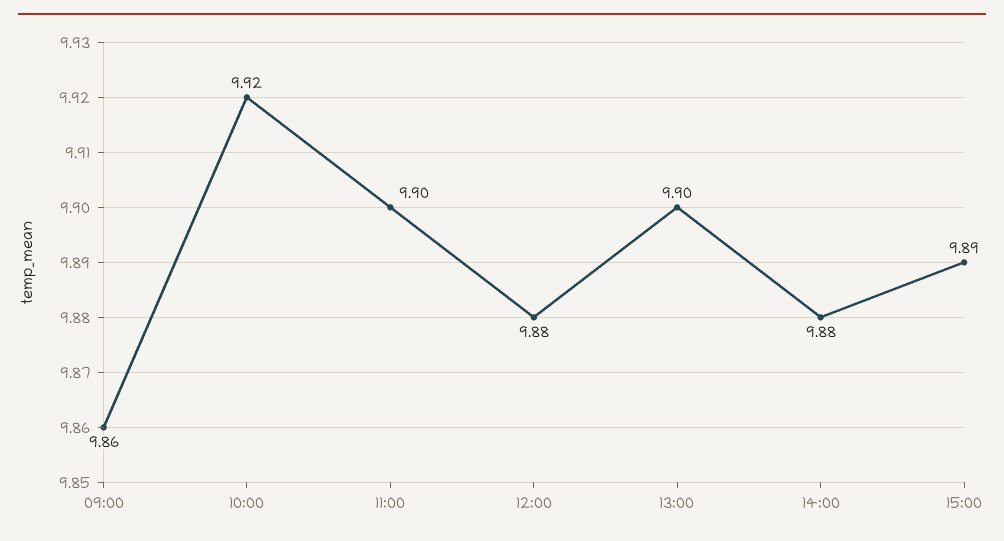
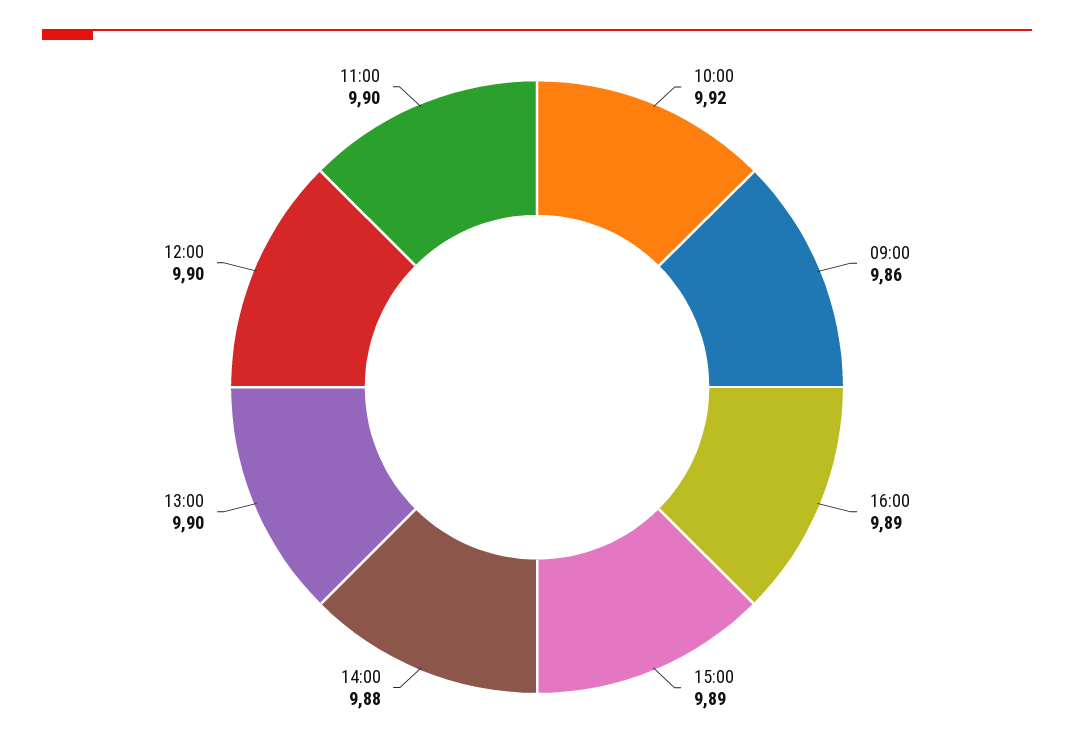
12:00: 9.88 -> 9.9
16:00: none -> 9.89

